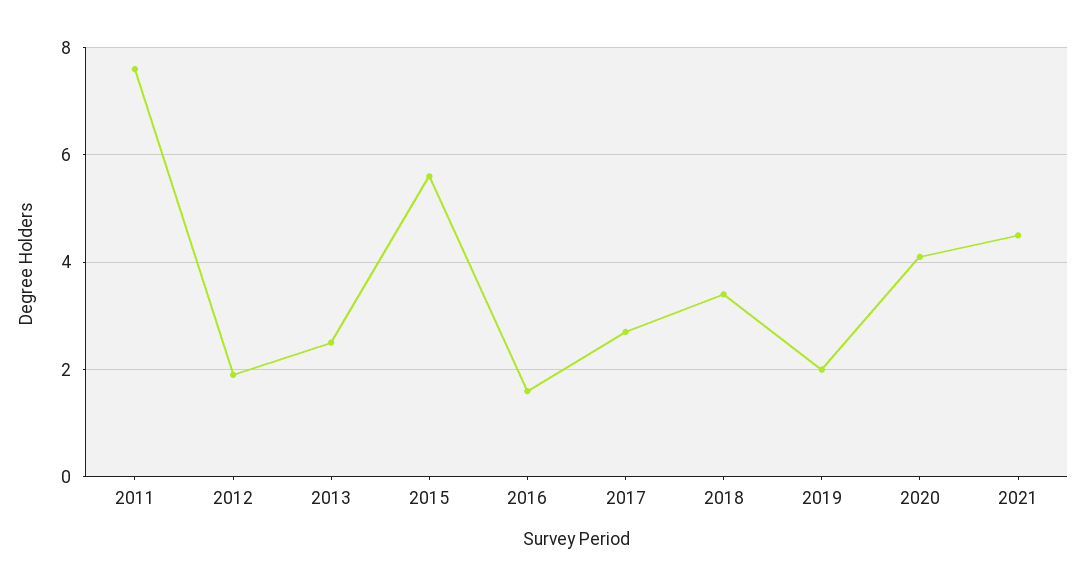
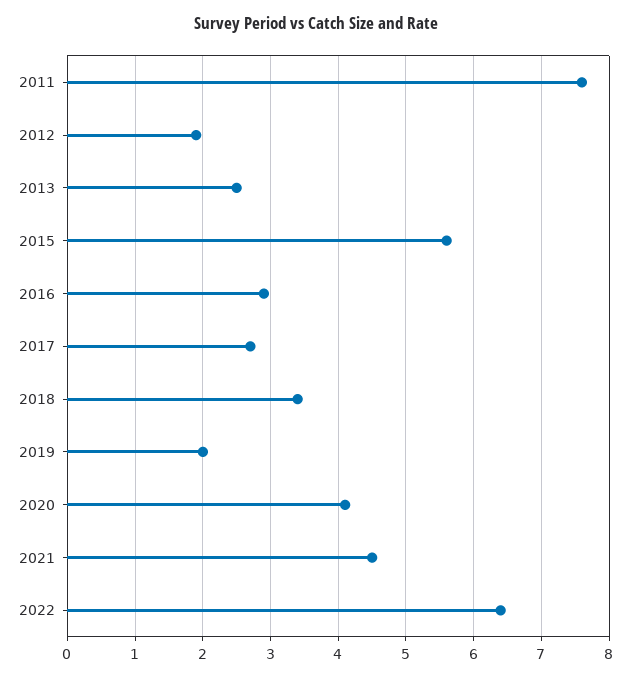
2016: 1.5 -> 2.9
2022: none -> 6.4

